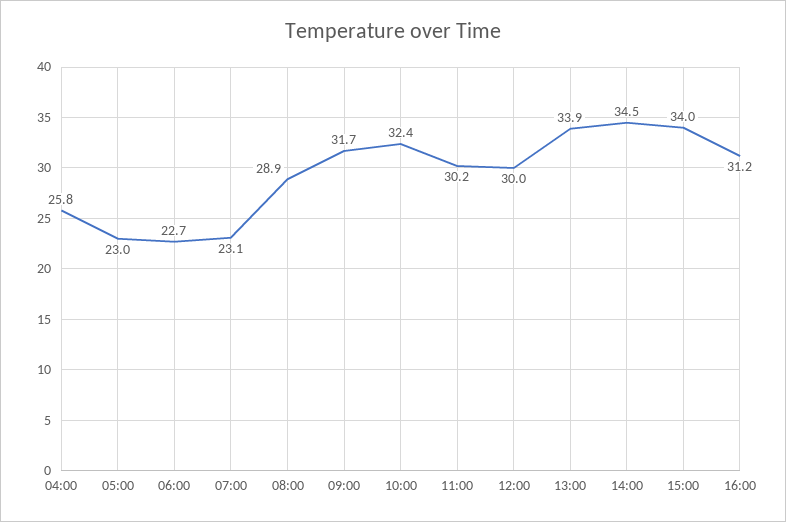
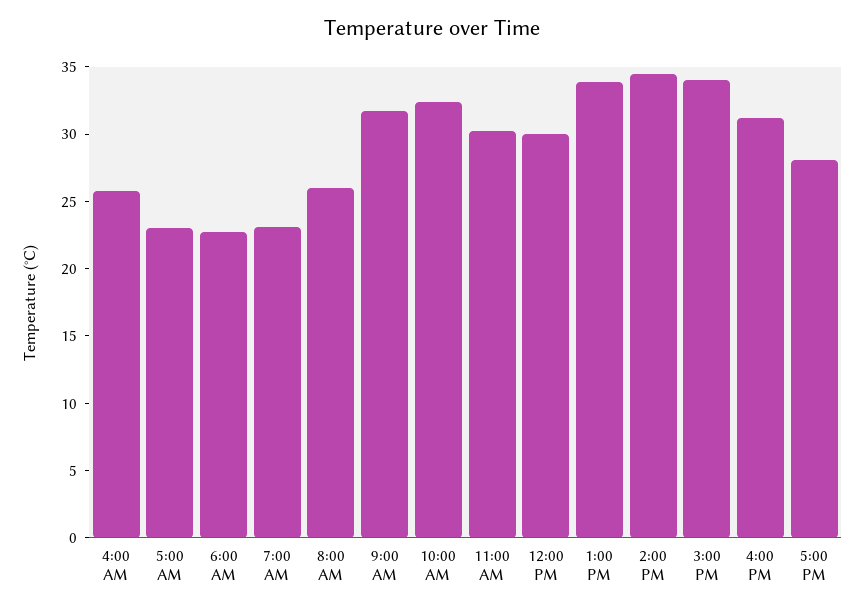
08:00: 28.9 -> 26
5:00 PM: none -> 28

